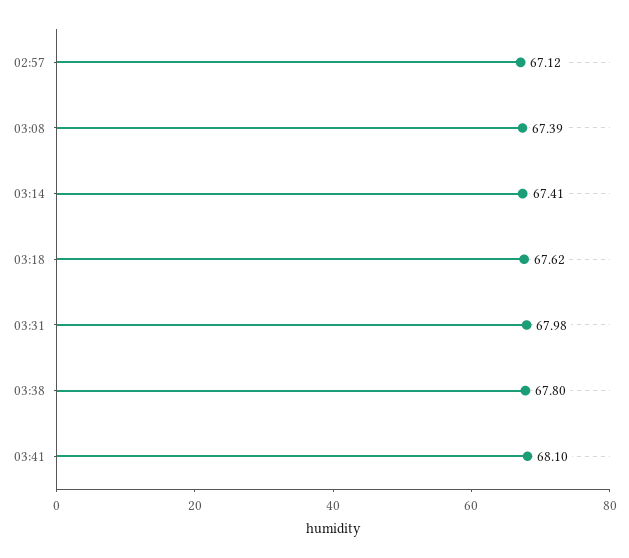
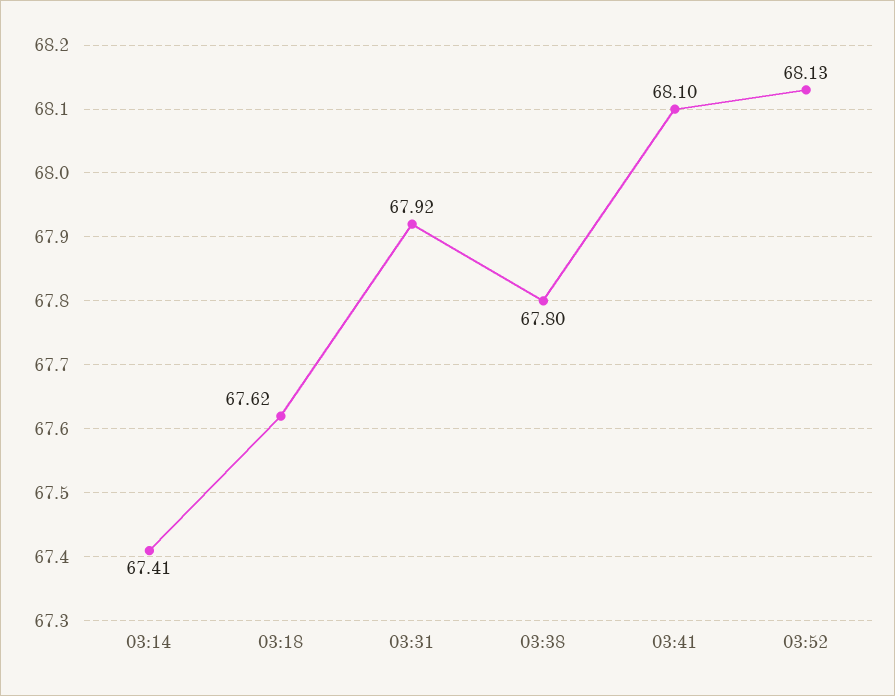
02:57: 67.12 -> none
03:08: 67.39 -> none
03:31: 67.98 -> 67.92
03:52: none -> 68.13

